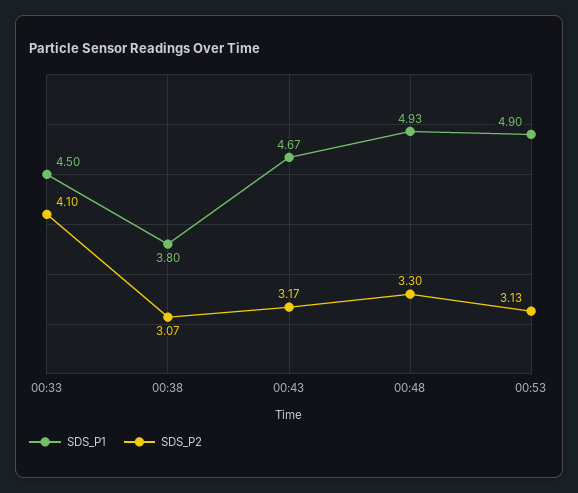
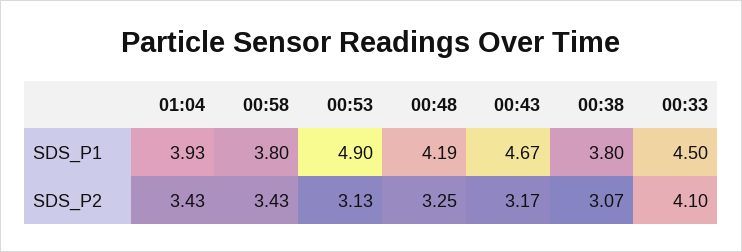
SDS_P1, 00:48: 4.93 -> 4.19
SDS_P2, 00:48: 3.3 -> 3.25
SDS_P1, 01:04: none -> 3.93
SDS_P1, 00:58: none -> 3.8
SDS_P2, 01:04: none -> 3.43
SDS_P2, 00:58: none -> 3.43

